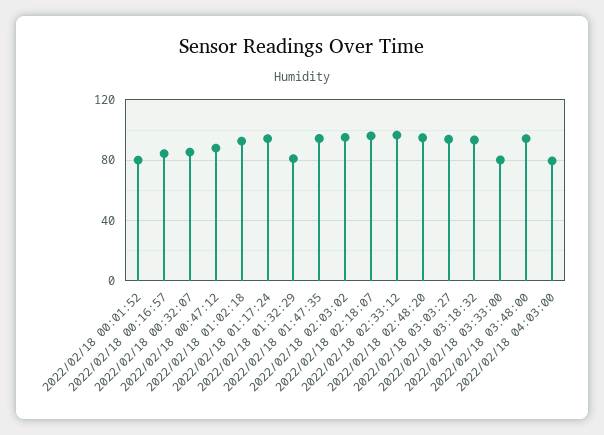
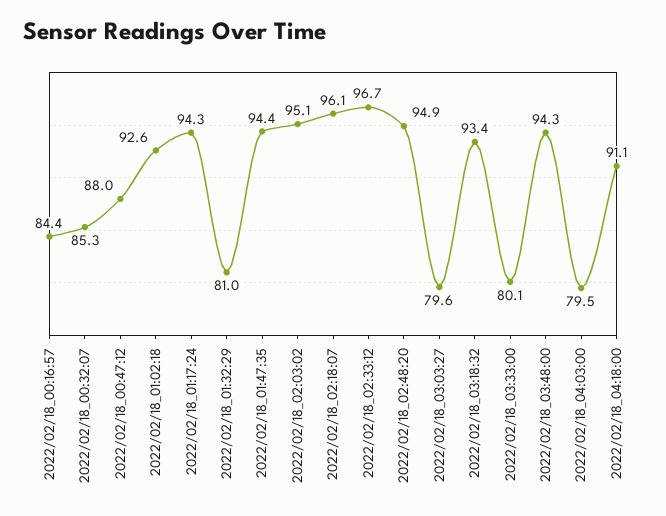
2022/02/18 00:01:52: 80 -> none
2022/02/18 03:03:27: 95 -> 79.6
2022/02/18_04:18:00: none -> 91.1

